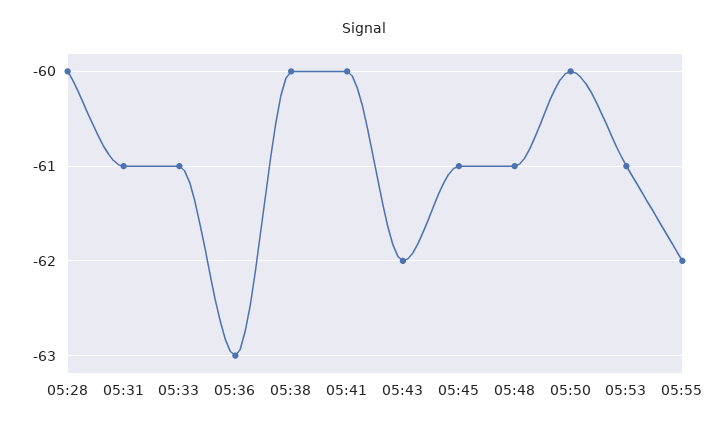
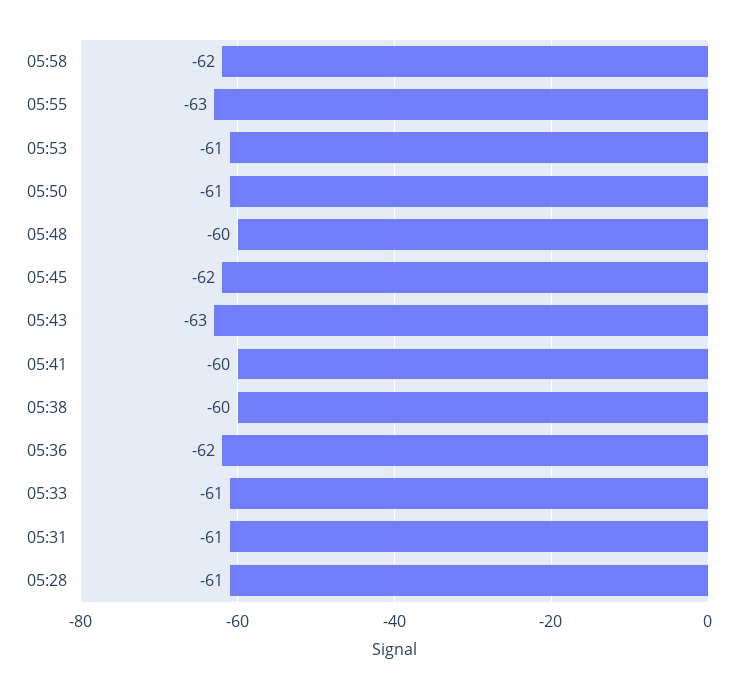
05:28: -60 -> -61
05:36: -63 -> -62
05:43: -62 -> -63
05:45: -61 -> -62
05:48: -61 -> -60
05:50: -60 -> -61
05:55: -62 -> -63
05:58: none -> -62

